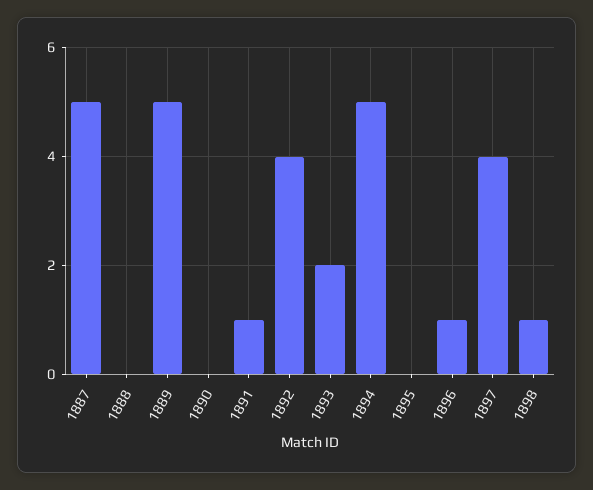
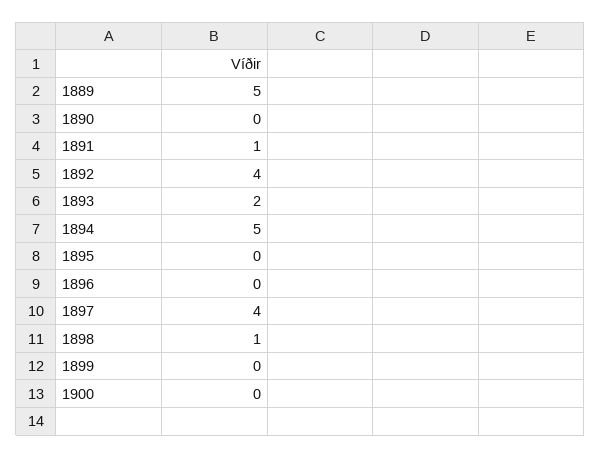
1887: 5 -> none
1888: 0 -> none
1896: 1 -> 0
1899: none -> 0
1900: none -> 0

